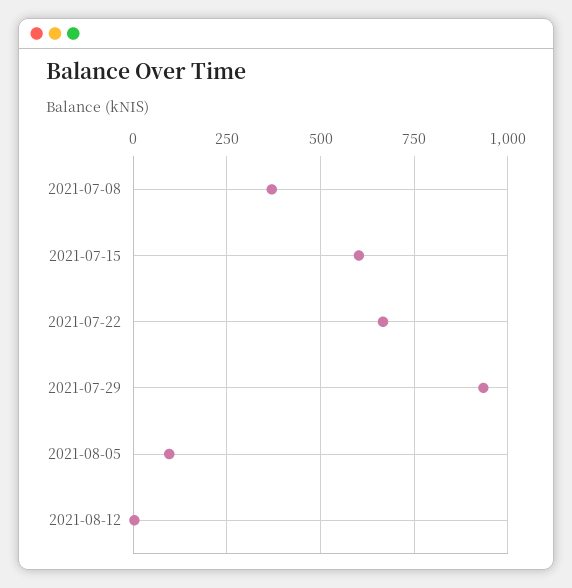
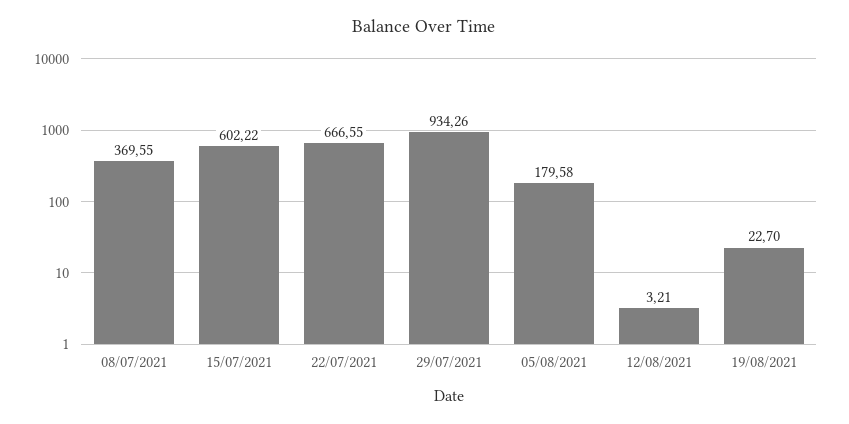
2021-08-05: 100 -> 179.58
19/08/2021: none -> 22.7

